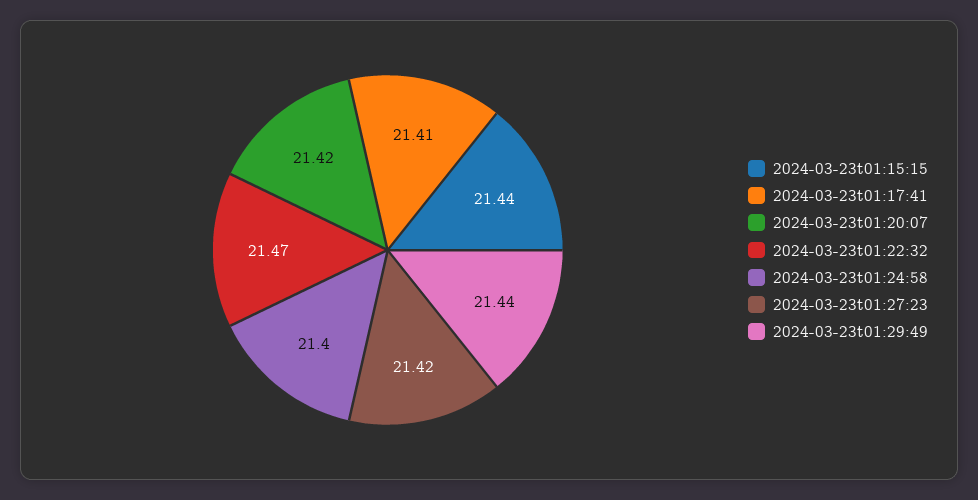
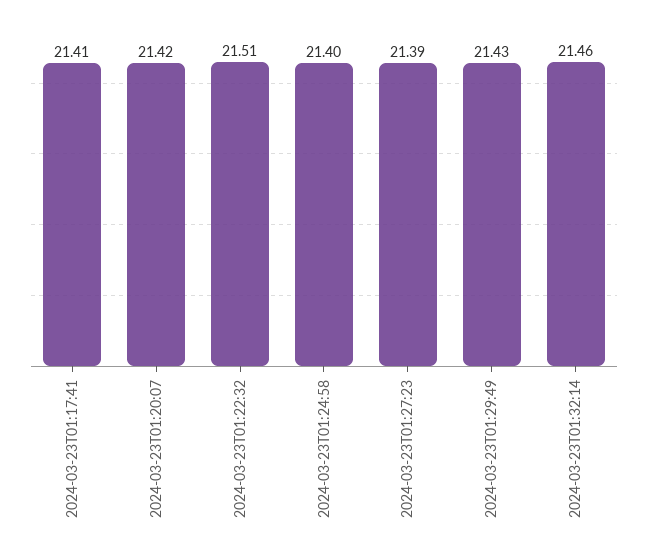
2024-03-23t01:15:15: 21.44 -> none
2024-03-23t01:22:32: 21.47 -> 21.51
2024-03-23t01:27:23: 21.42 -> 21.39
2024-03-23t01:29:49: 21.44 -> 21.43
2024-03-23T01:32:14: none -> 21.46

